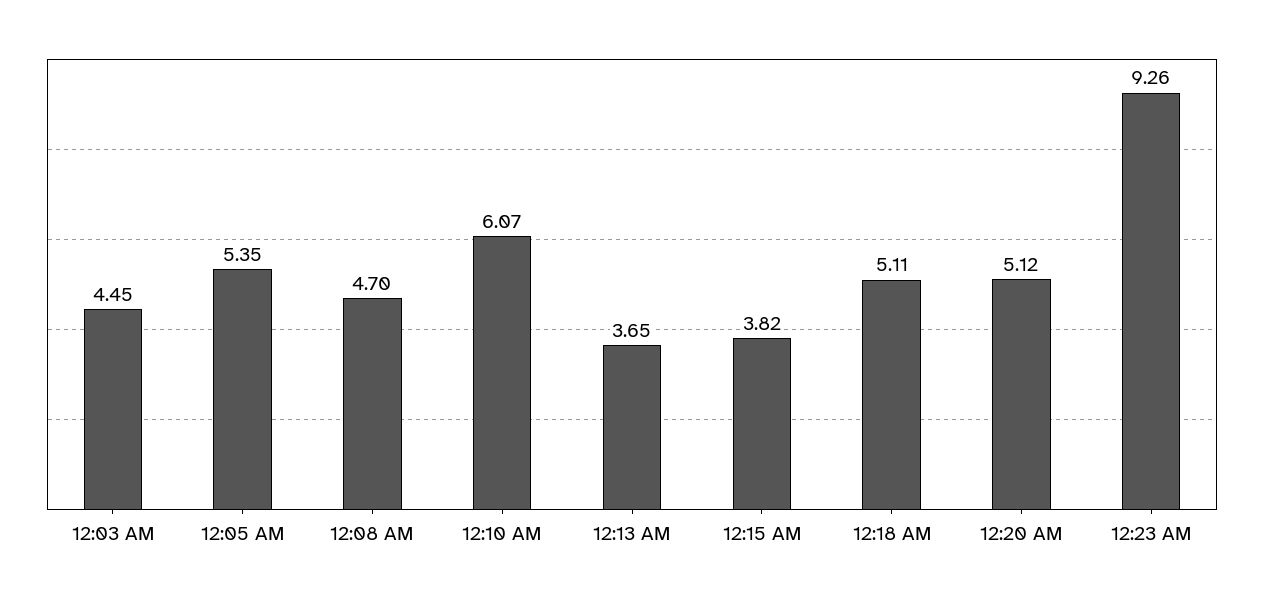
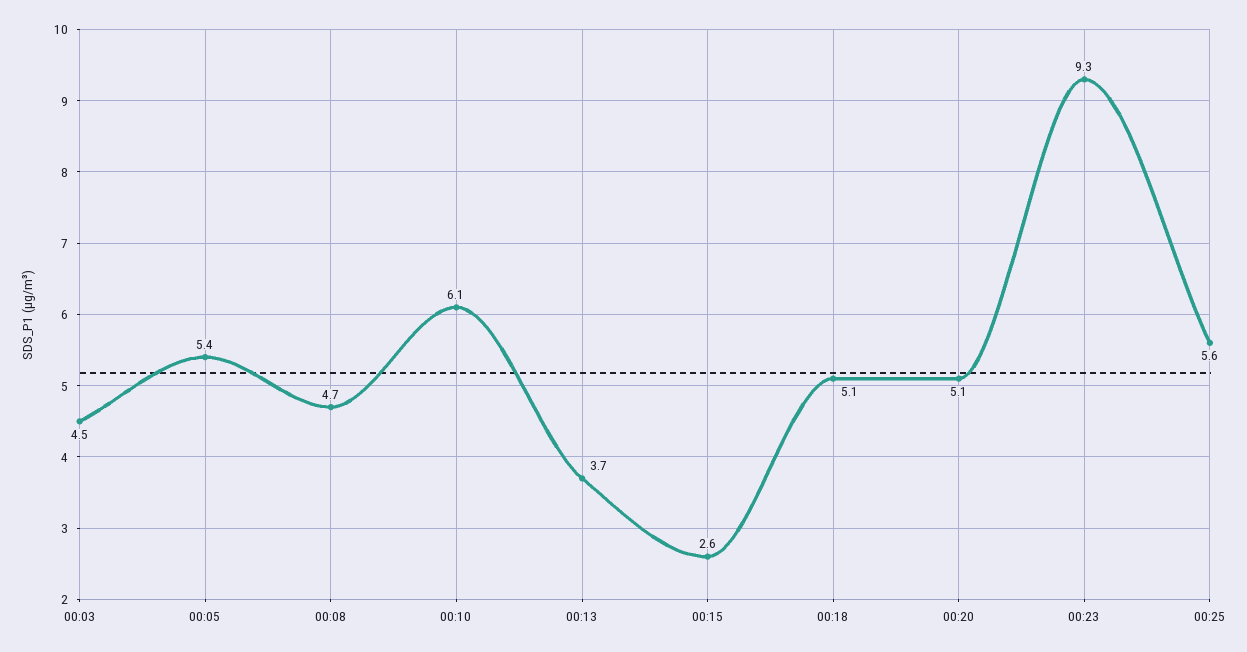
12:15 AM: 3.82 -> 2.6
00:25: none -> 5.6

